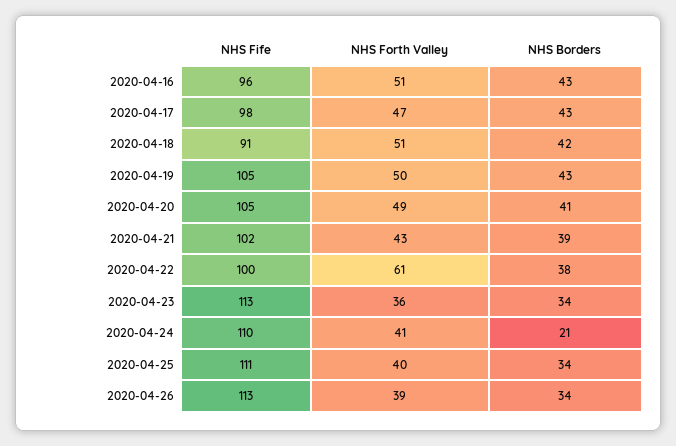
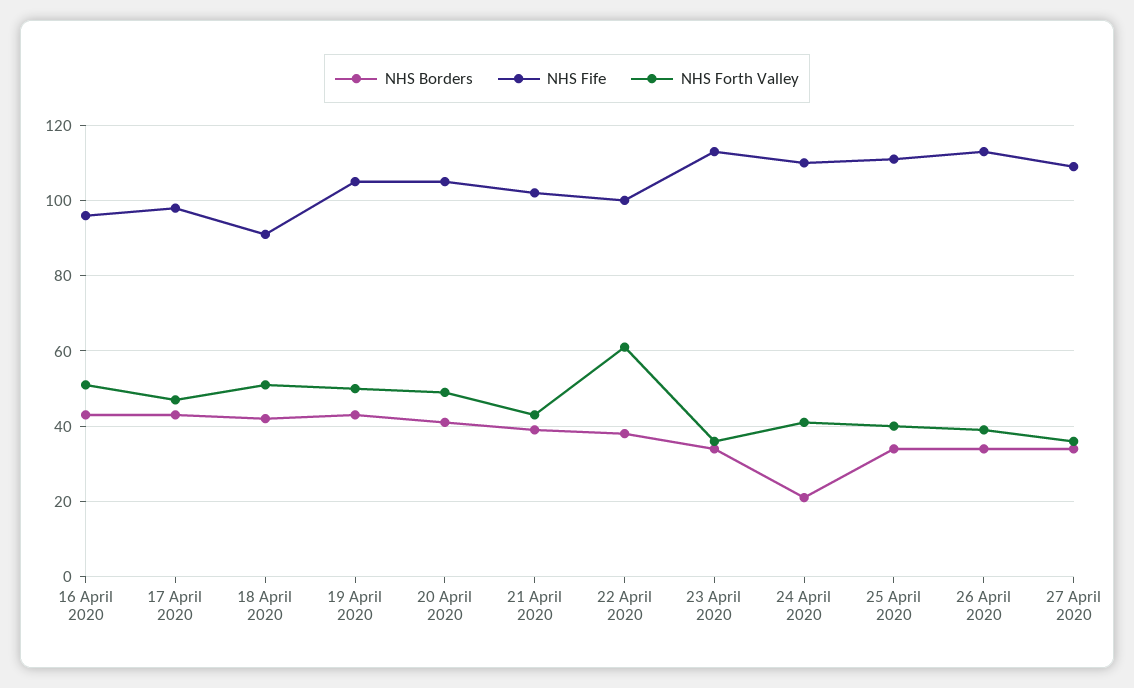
NHS Borders, 27 April 2020: none -> 35
NHS Fife, 27 April 2020: none -> 110
NHS Forth Valley, 27 April 2020: none -> 35

